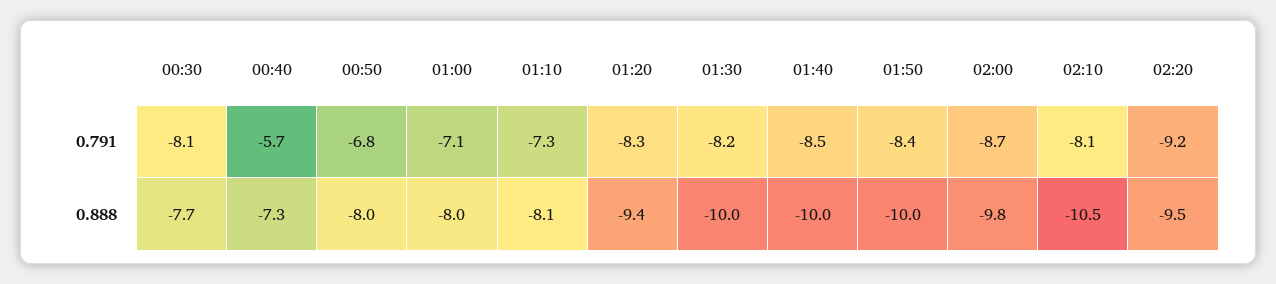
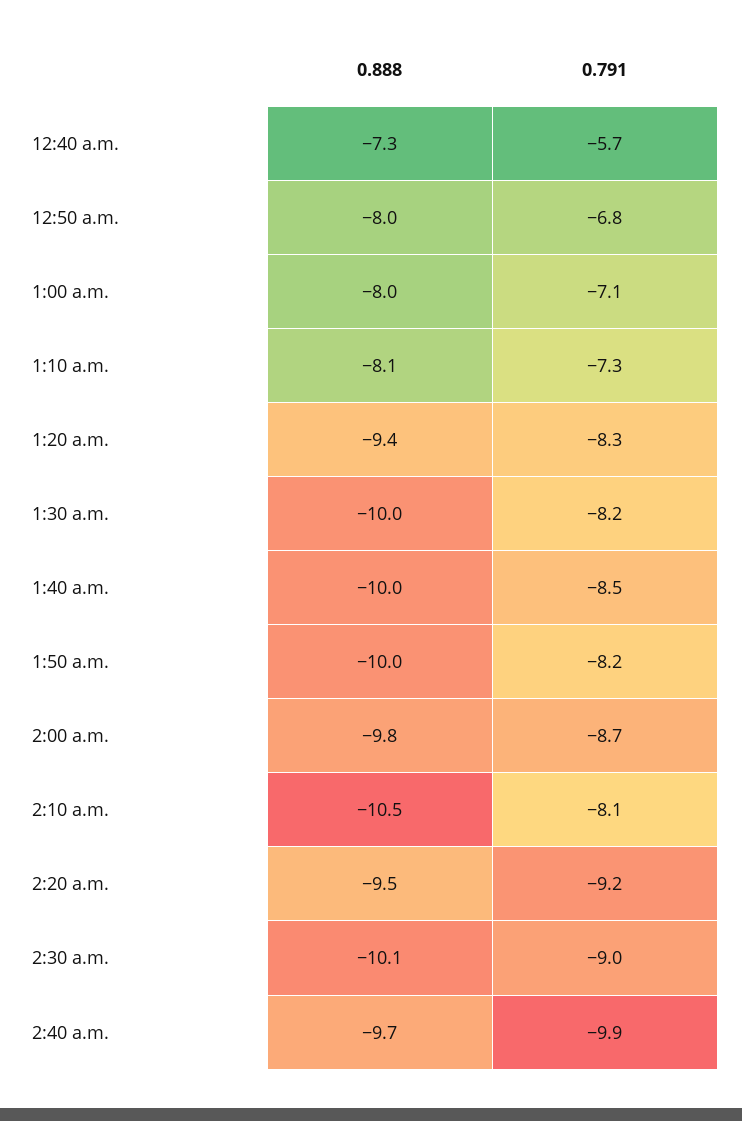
00:30, 0.791: -8.1 -> none
01:50, 0.791: -8.4 -> -8.2
00:30, 0.888: -7.7 -> none
2:30 a.m., 0.888: none -> -10.1
2:30 a.m., 0.791: none -> -9
2:40 a.m., 0.888: none -> -9.7
2:40 a.m., 0.791: none -> -9.9

